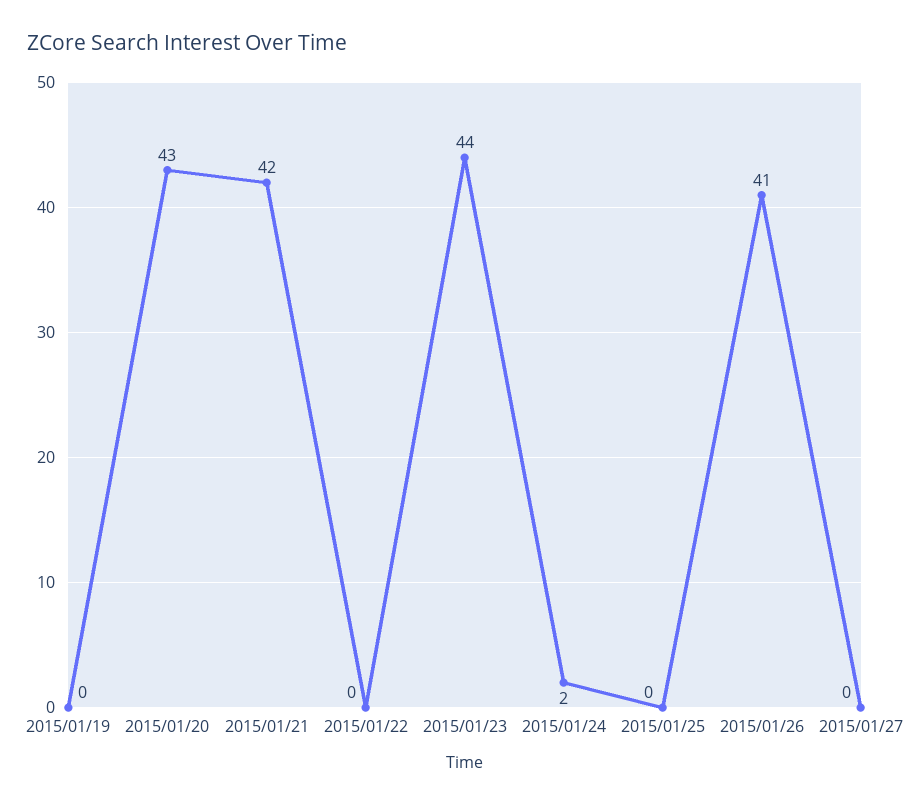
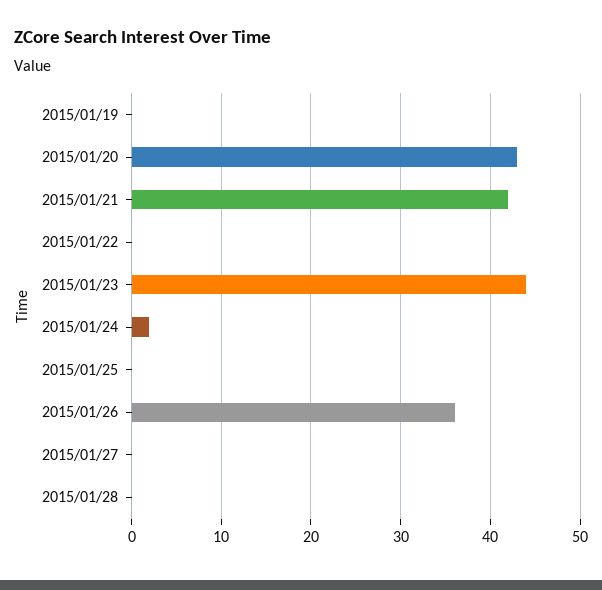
2015/01/26: 41 -> 36
2015/01/28: none -> 0

